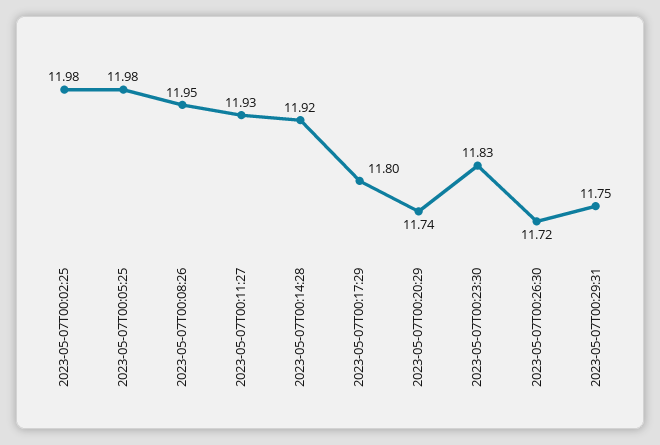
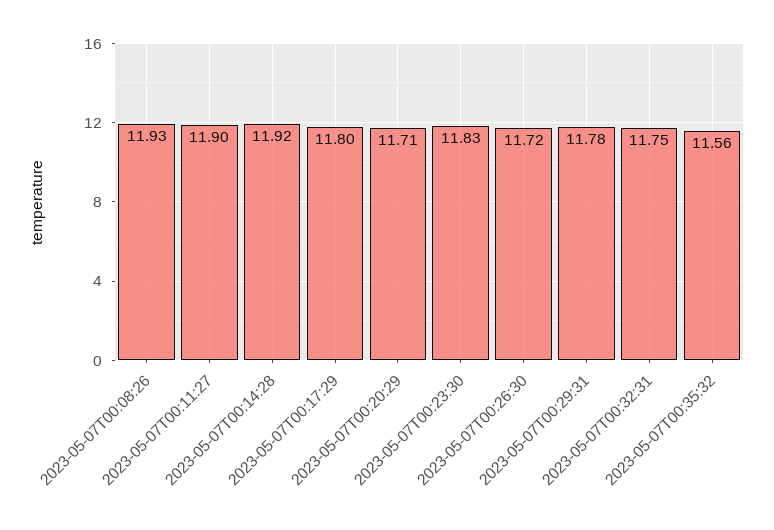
2023-05-07T00:02:25: 11.98 -> none
2023-05-07T00:05:25: 11.98 -> none
2023-05-07T00:08:26: 11.95 -> 11.93
2023-05-07T00:11:27: 11.93 -> 11.9
2023-05-07T00:20:29: 11.74 -> 11.71
2023-05-07T00:29:31: 11.75 -> 11.78
2023-05-07T00:32:31: none -> 11.75
2023-05-07T00:35:32: none -> 11.56

